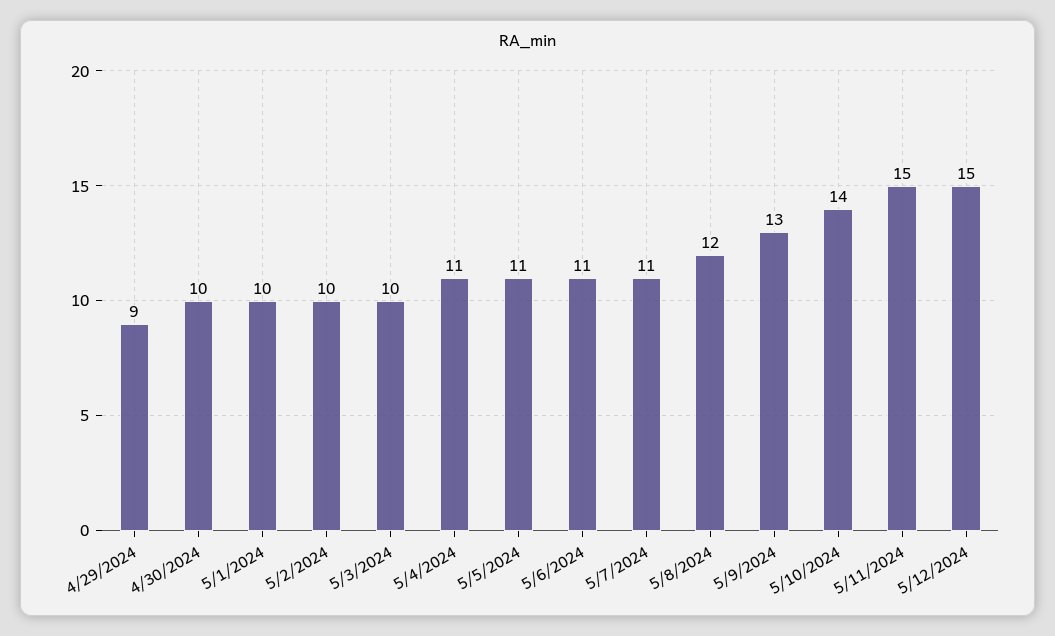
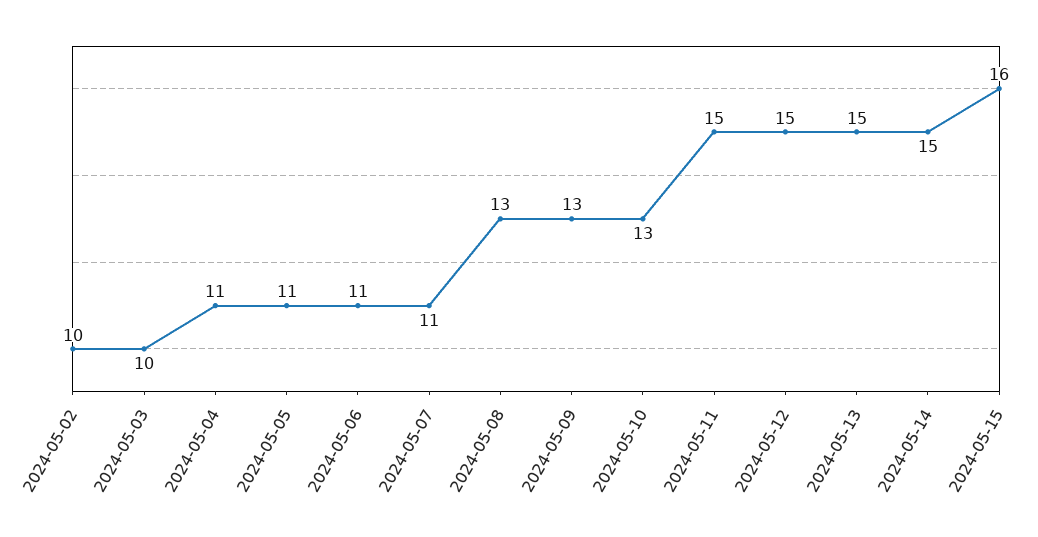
4/29/2024: 9 -> none
4/30/2024: 10 -> none
5/1/2024: 10 -> none
5/8/2024: 12 -> 13
5/10/2024: 14 -> 13
2024-05-13: none -> 15
2024-05-14: none -> 15
2024-05-15: none -> 16

